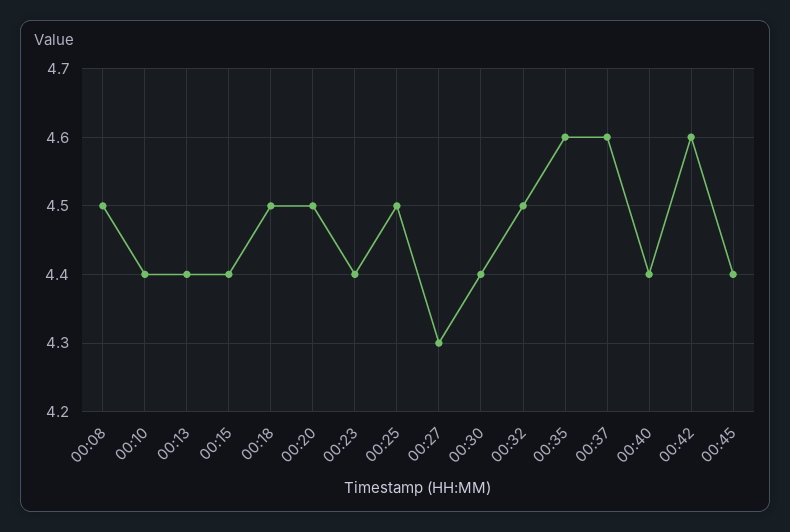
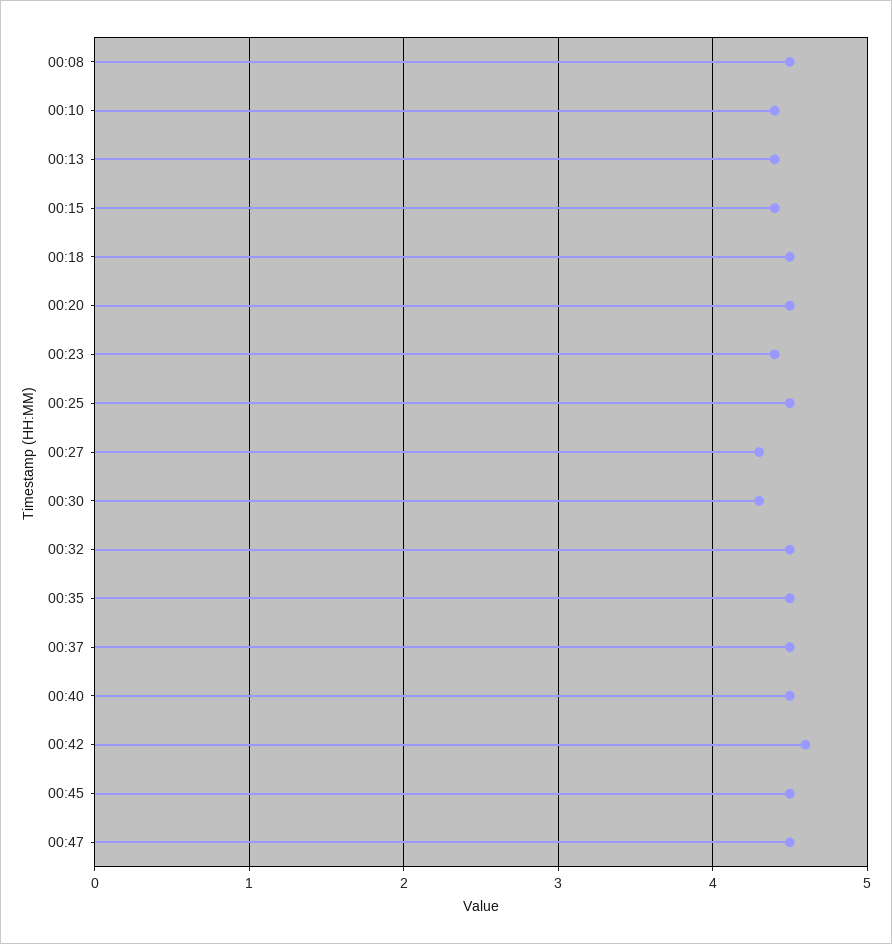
00:30: 4.4 -> 4.3
00:35: 4.6 -> 4.5
00:37: 4.6 -> 4.5
00:40: 4.4 -> 4.5
00:45: 4.4 -> 4.5
00:47: none -> 4.5

